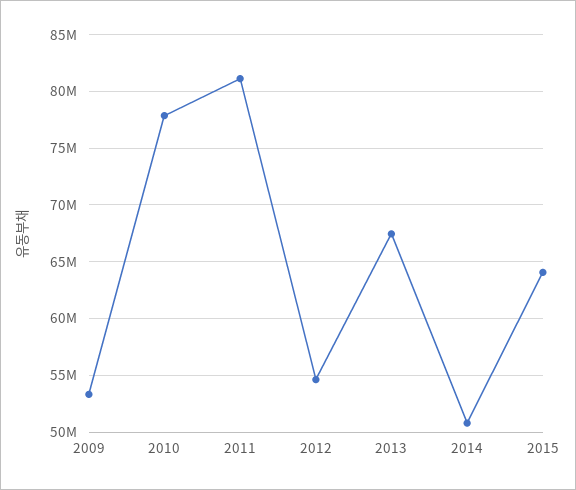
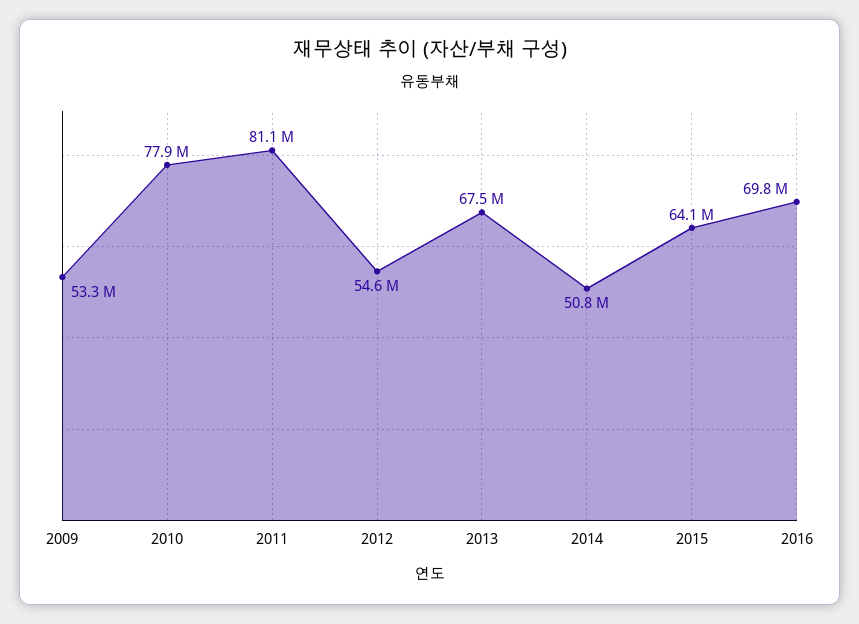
2016: none -> 69800000

